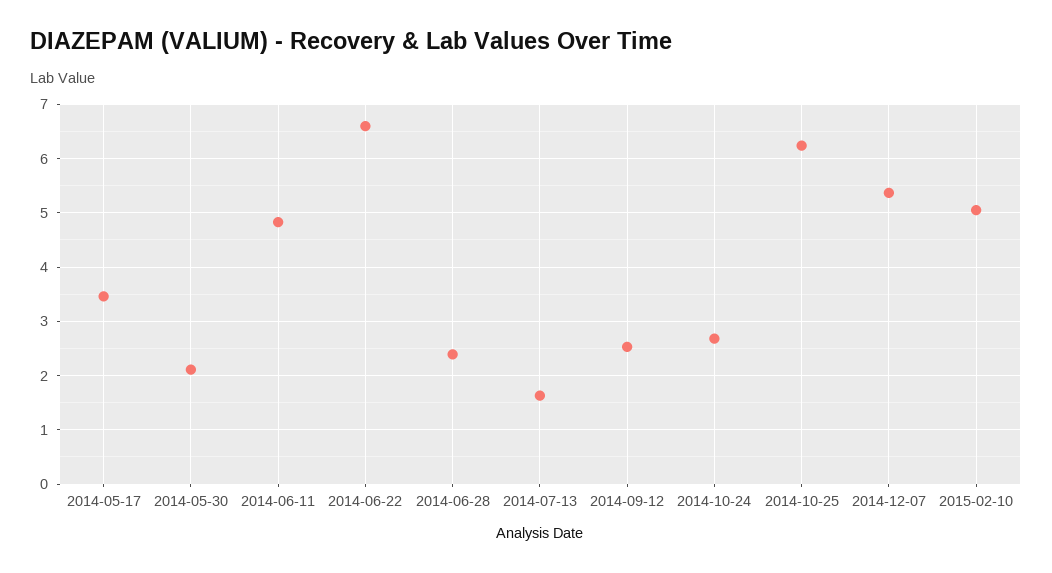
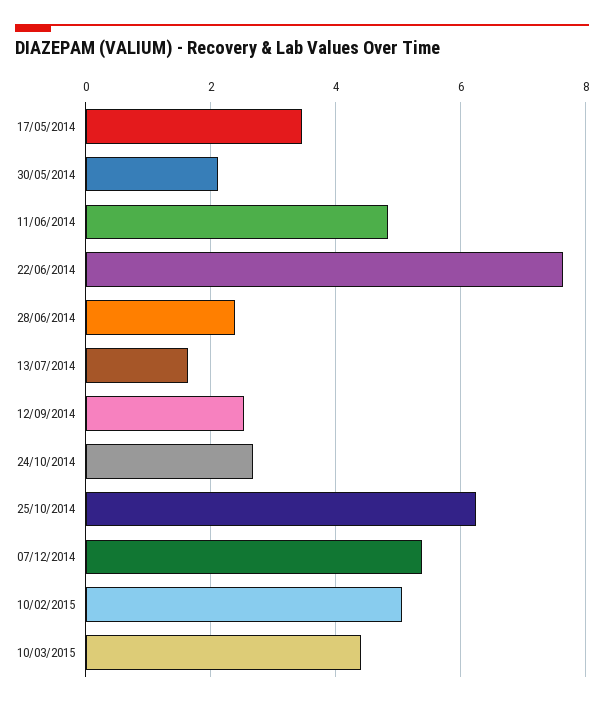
2014-06-22: 6.6 -> 7.6
10/03/2015: none -> 4.4

